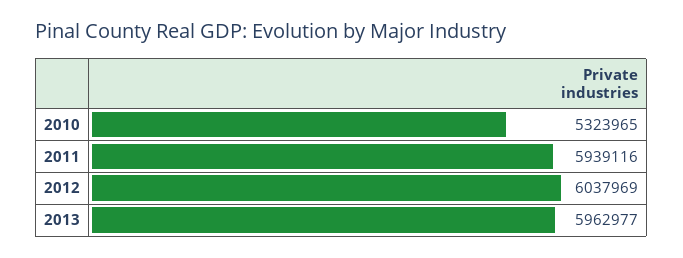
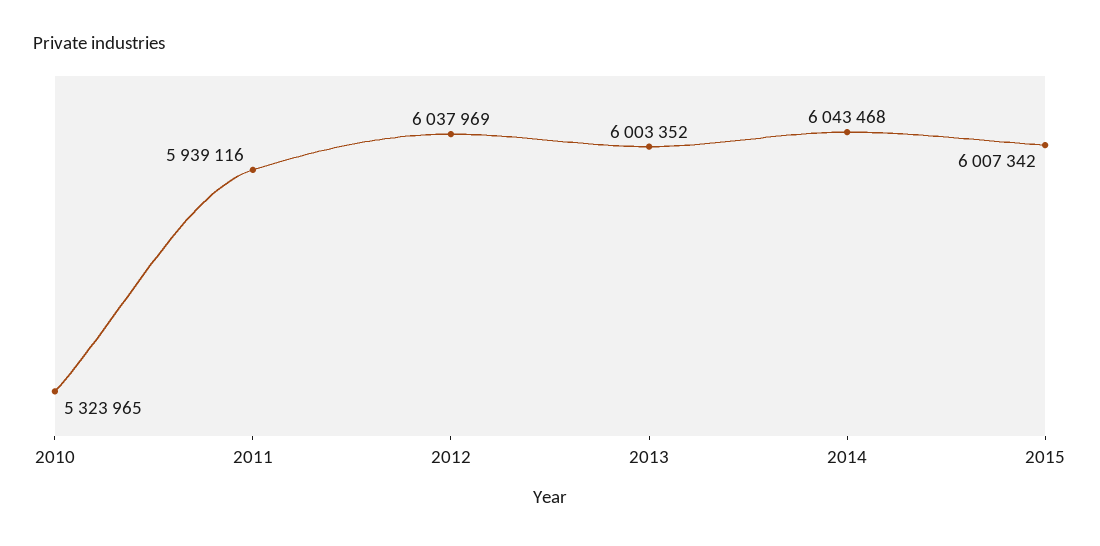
2013: 5962977 -> 6003352
2014: none -> 6043468
2015: none -> 6007342

